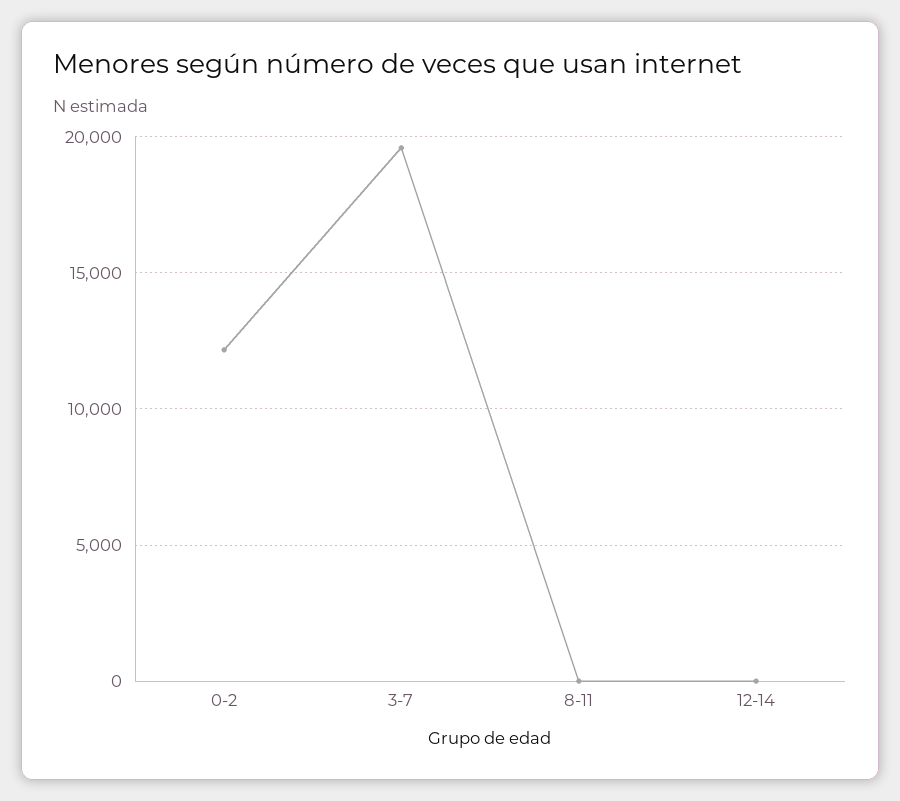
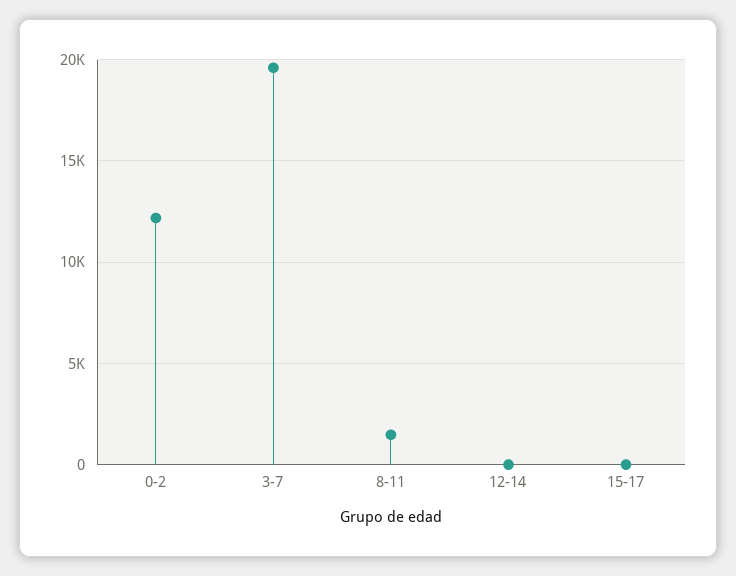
8-11: 0 -> 1500
15-17: none -> 0

